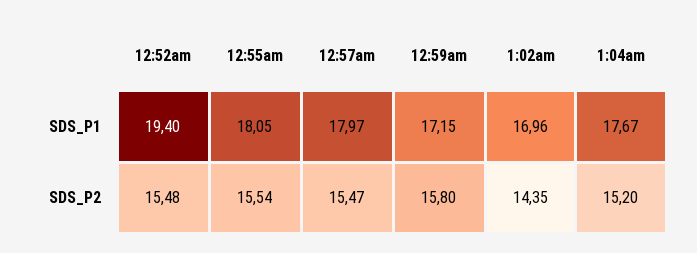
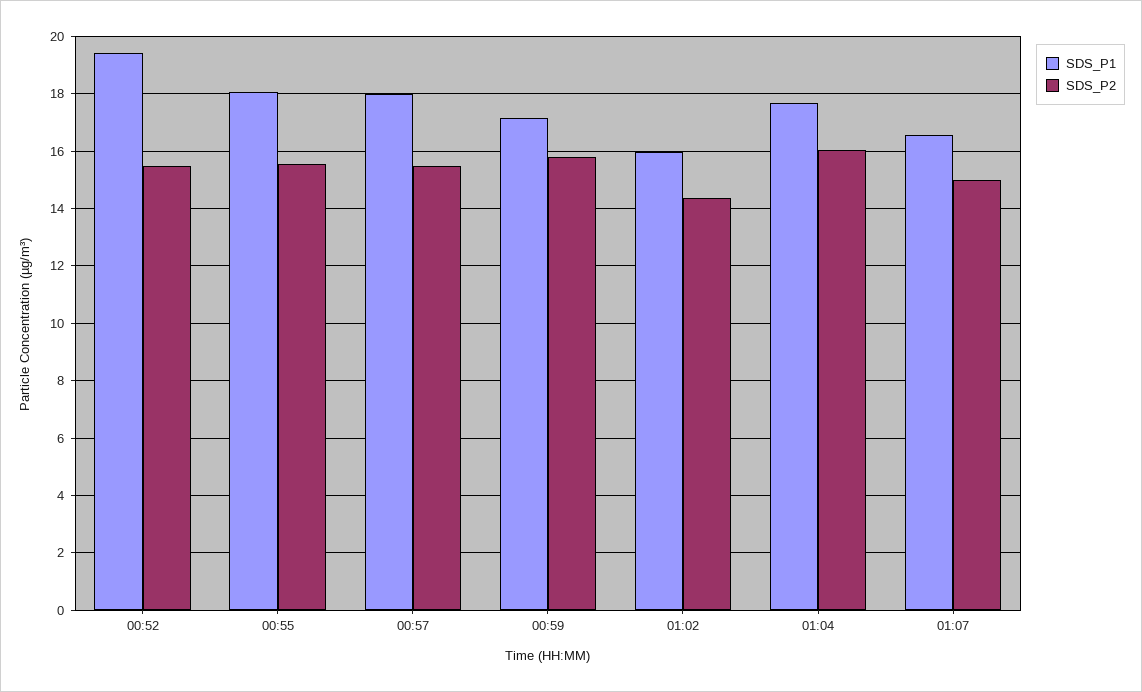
SDS_P1, 1:02am: 16.96 -> 16
SDS_P2, 1:04am: 15.2 -> 16
SDS_P1, 01:07: none -> 16.5
SDS_P2, 01:07: none -> 15

